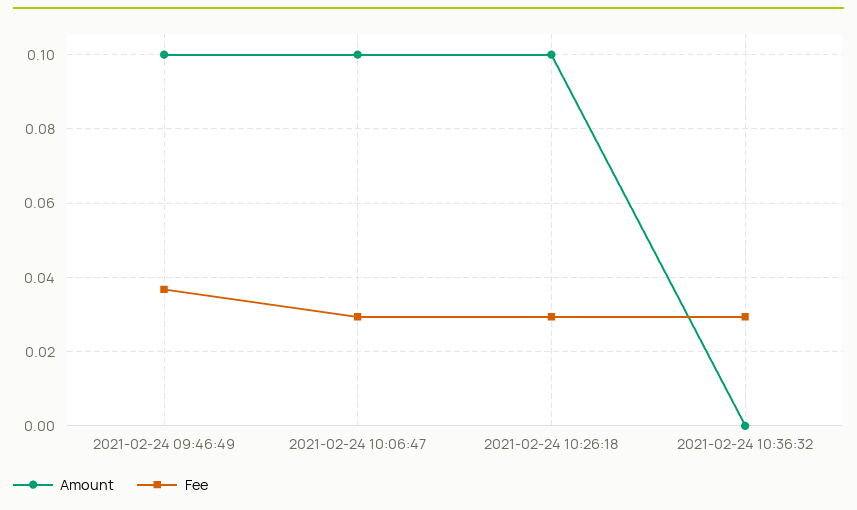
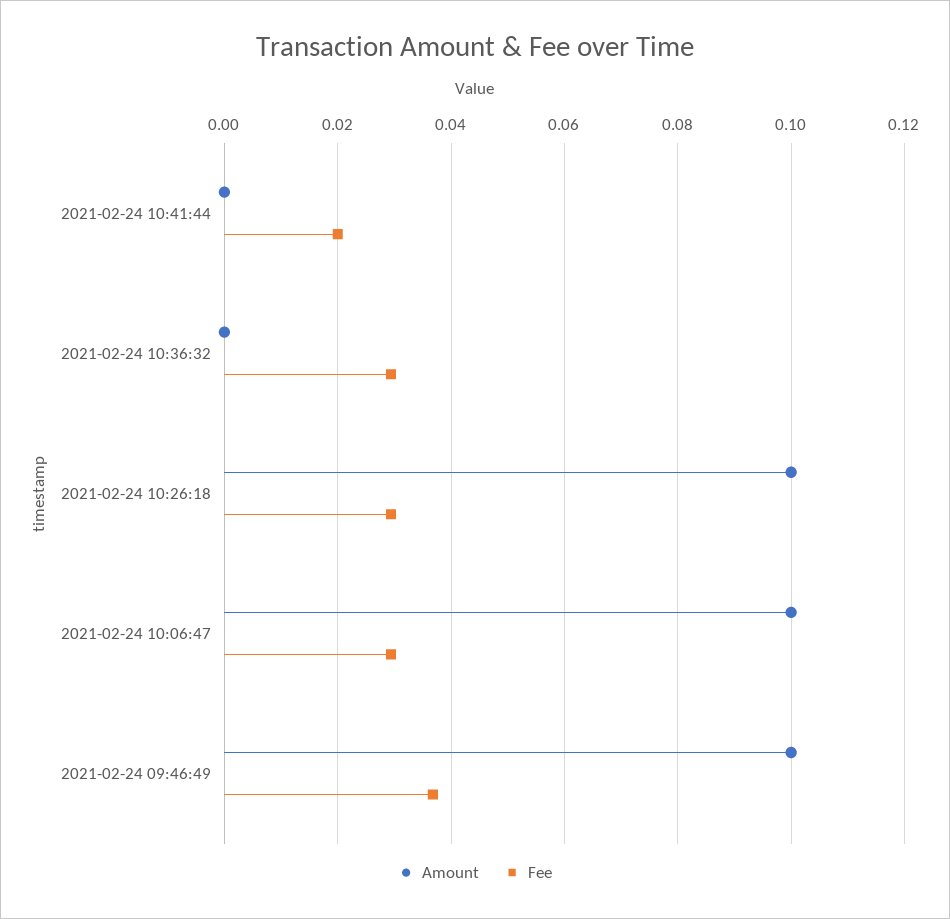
Amount, 2021-02-24 10:41:44: none -> 0
Fee, 2021-02-24 10:41:44: none -> 0.02

